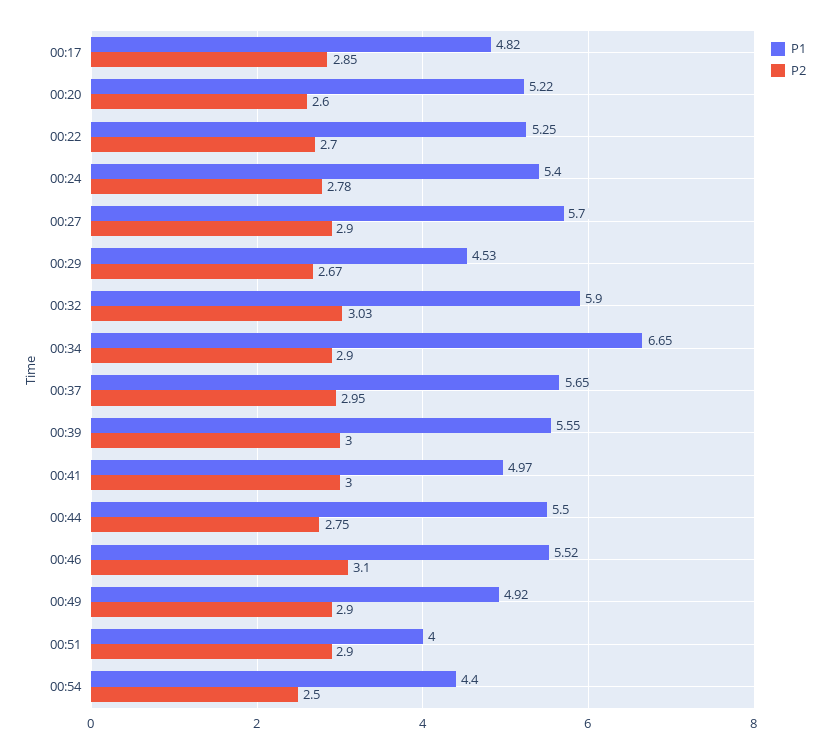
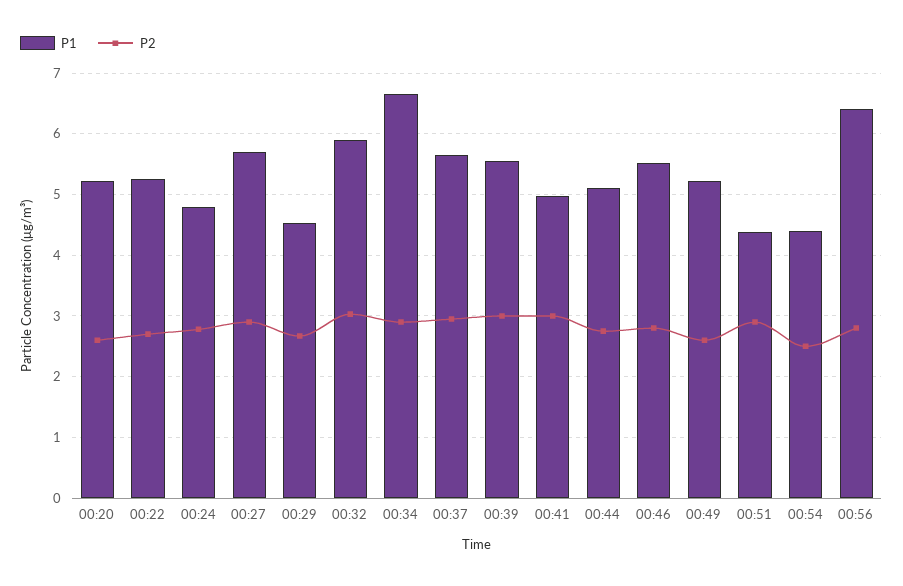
P1, 00:17: 4.82 -> none
P2, 00:17: 2.85 -> none
P1, 00:24: 5.4 -> 4.8
P1, 00:44: 5.5 -> 5.1
P2, 00:46: 3.1 -> 2.8
P1, 00:49: 4.92 -> 5.2
P2, 00:49: 2.9 -> 2.6
P1, 00:51: 4 -> 4.4
P1, 00:56: none -> 6.4
P2, 00:56: none -> 2.8

